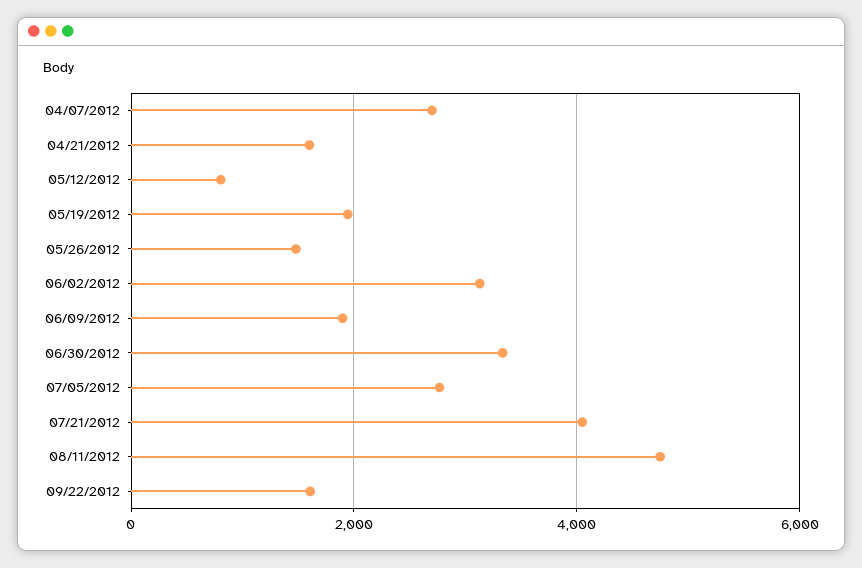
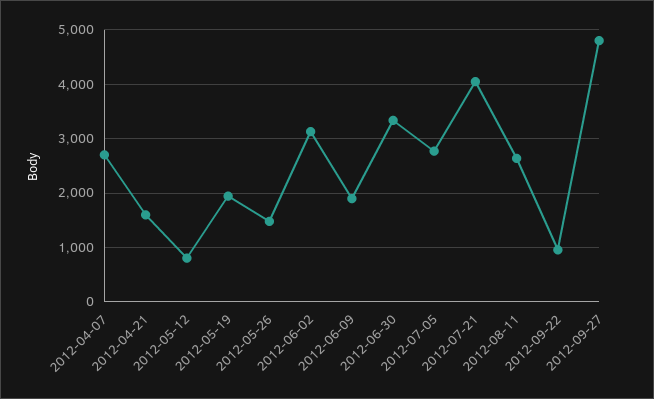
08/11/2012: 4800 -> 2600
09/22/2012: 1600 -> 1000
2012-09-27: none -> 4800

